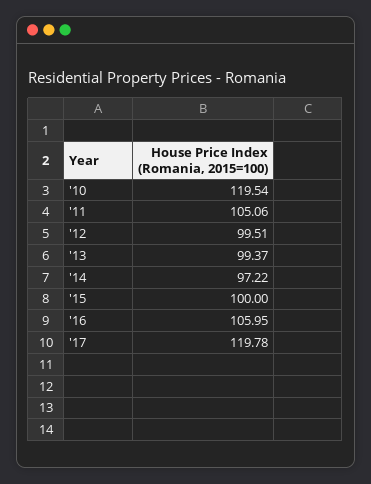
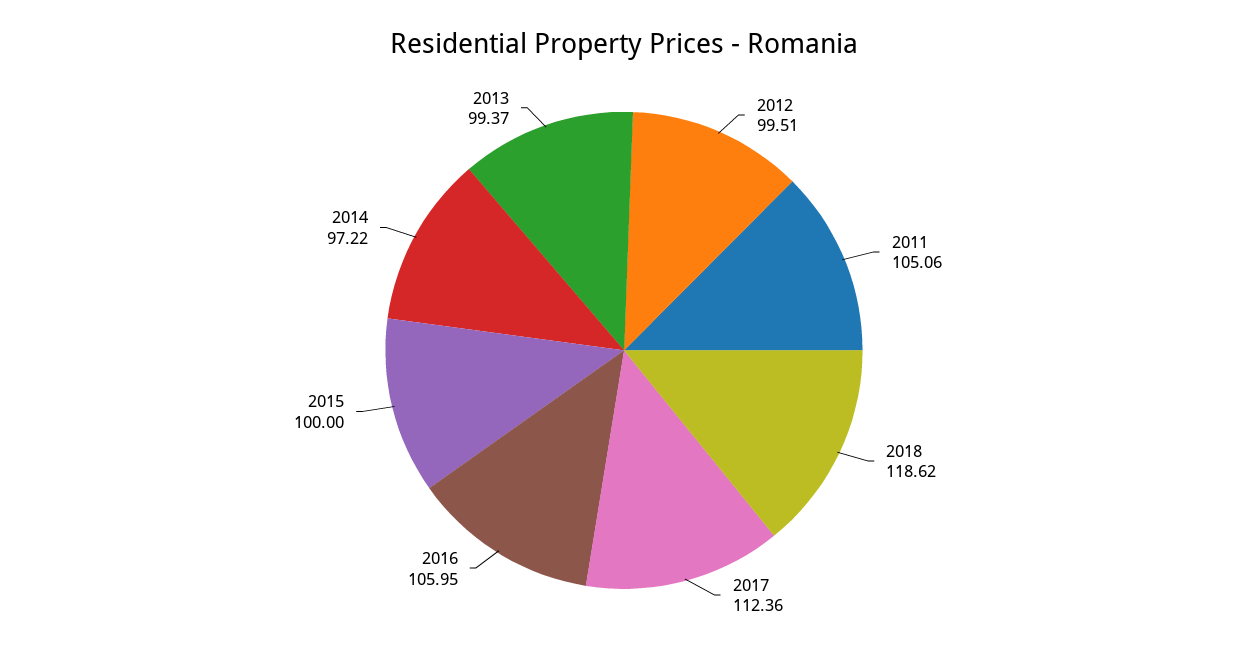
'10: 119.54 -> none
'17: 119.78 -> 112.36
2018: none -> 118.62

